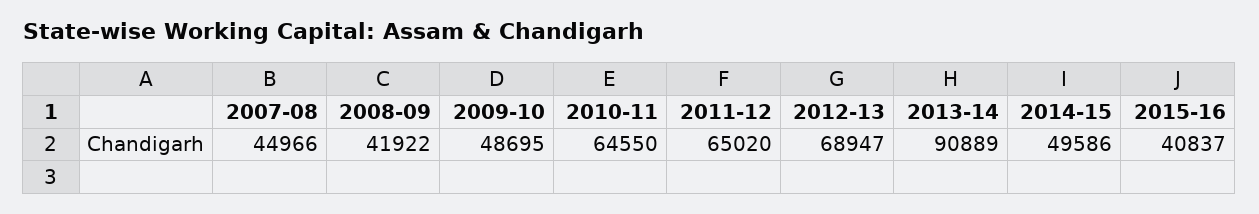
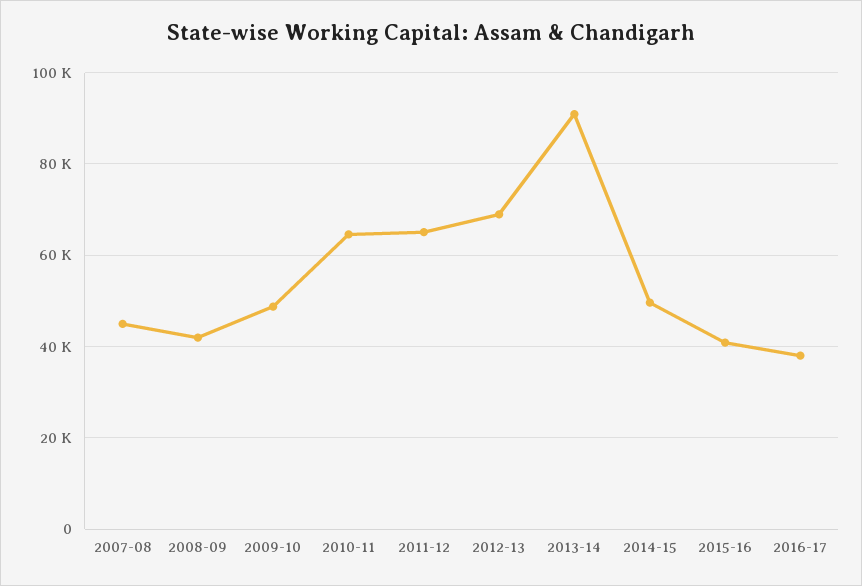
2016-17: none -> 38000

